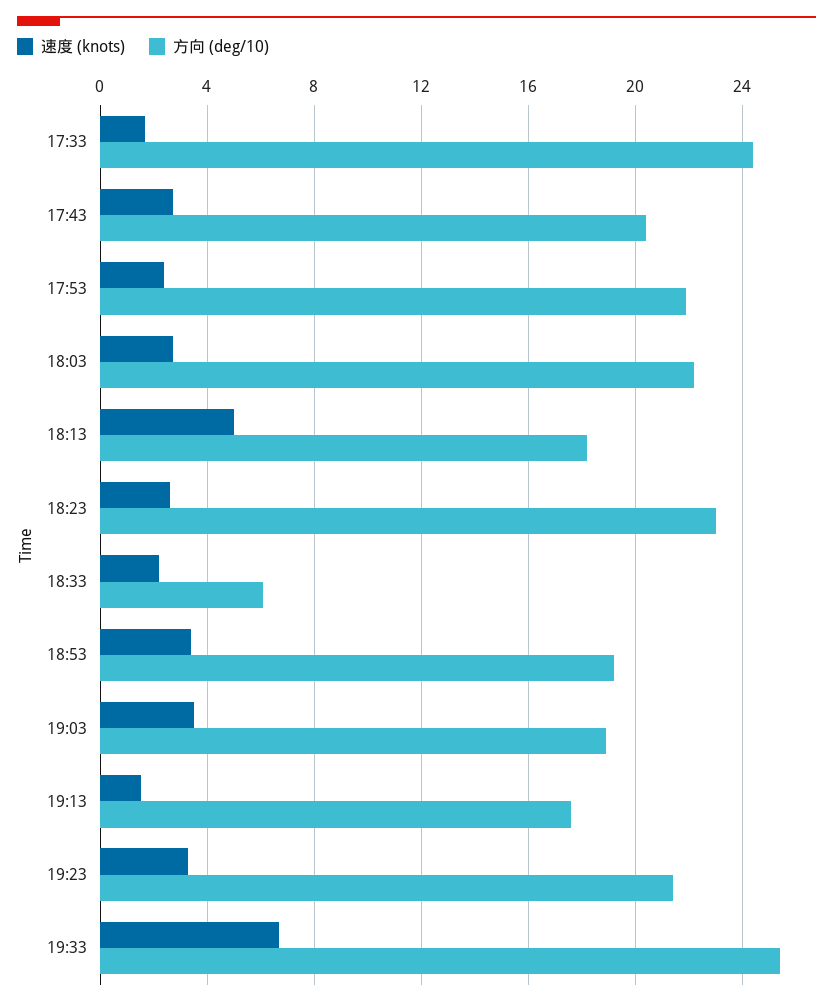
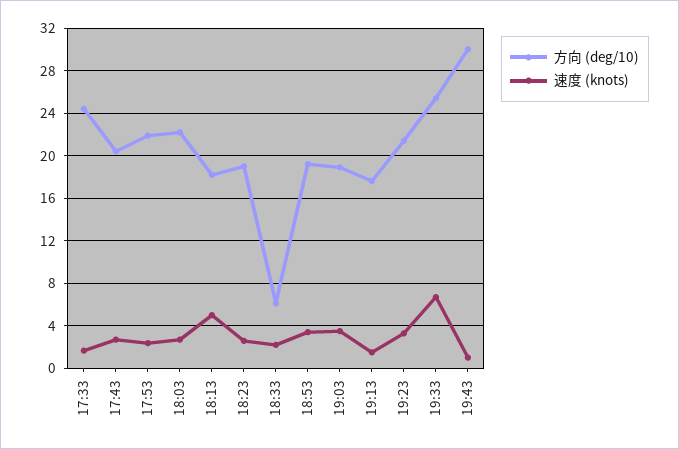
方向 (deg/10), 18:23: 23 -> 19
方向 (deg/10), 19:43: none -> 30
速度 (knots), 19:43: none -> 1

